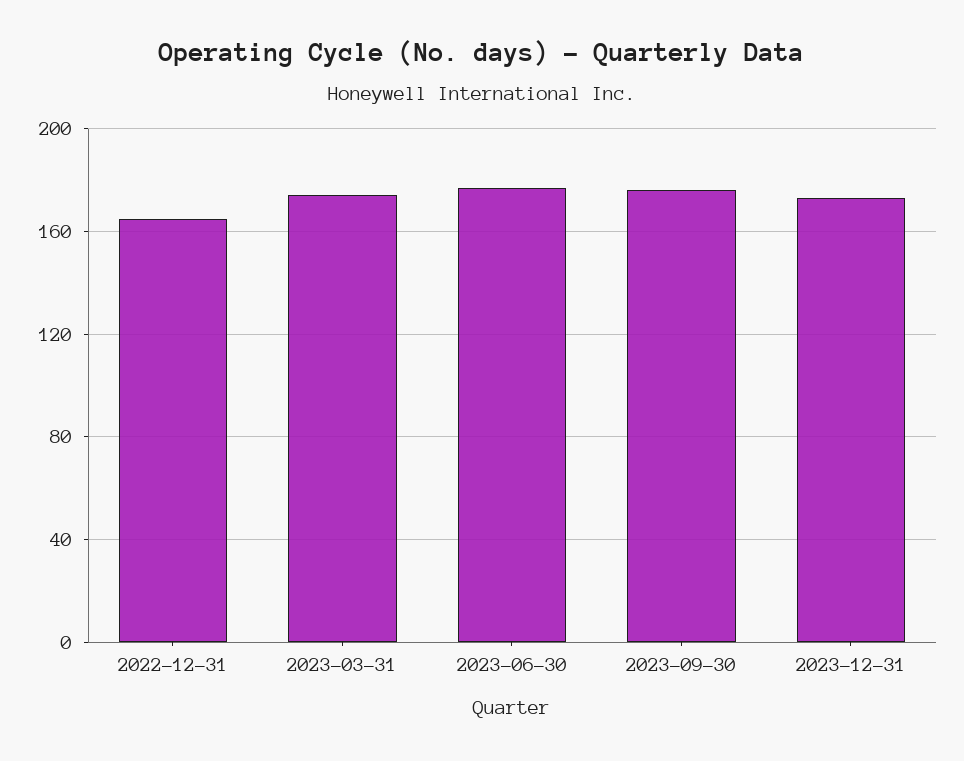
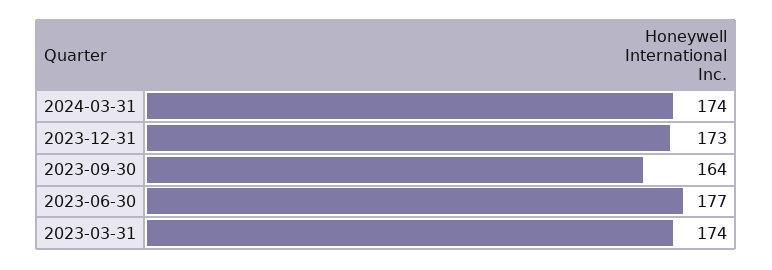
2022-12-31: 165 -> none
2023-09-30: 175 -> 164
2024-03-31: none -> 174

